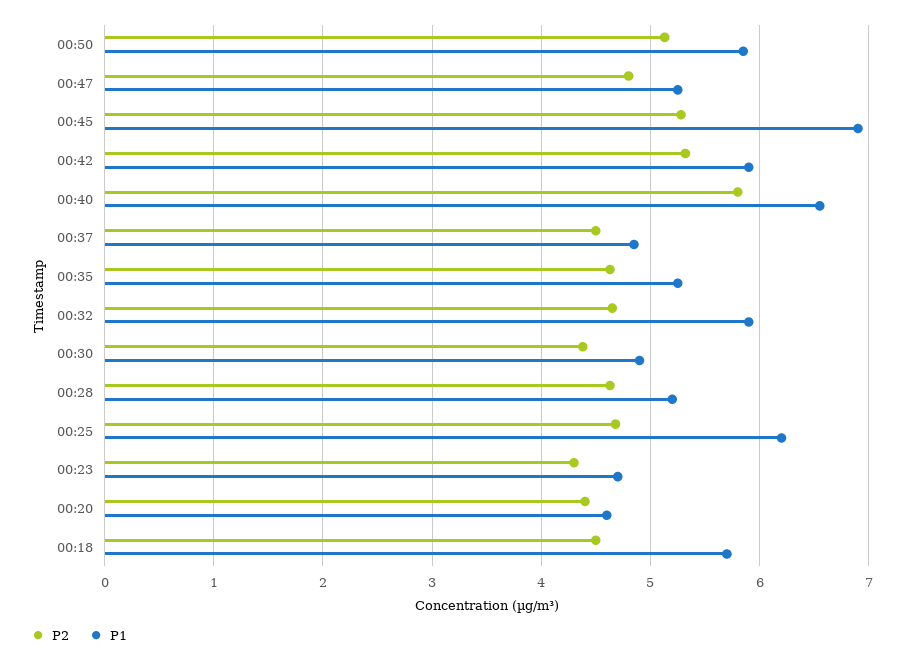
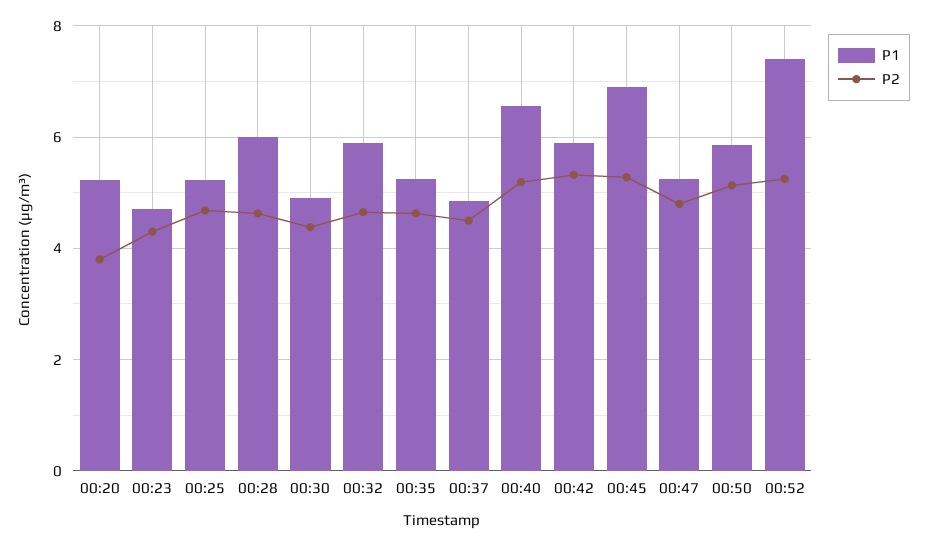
P2, 00:40: 5.8 -> 5.2
P1, 00:28: 5.2 -> 6
P1, 00:25: 6.2 -> 5.2
P2, 00:20: 4.4 -> 3.8
P1, 00:20: 4.6 -> 5.2
P2, 00:18: 4.5 -> none
P1, 00:18: 5.7 -> none
P1, 00:52: none -> 7.4
P2, 00:52: none -> 5.2

